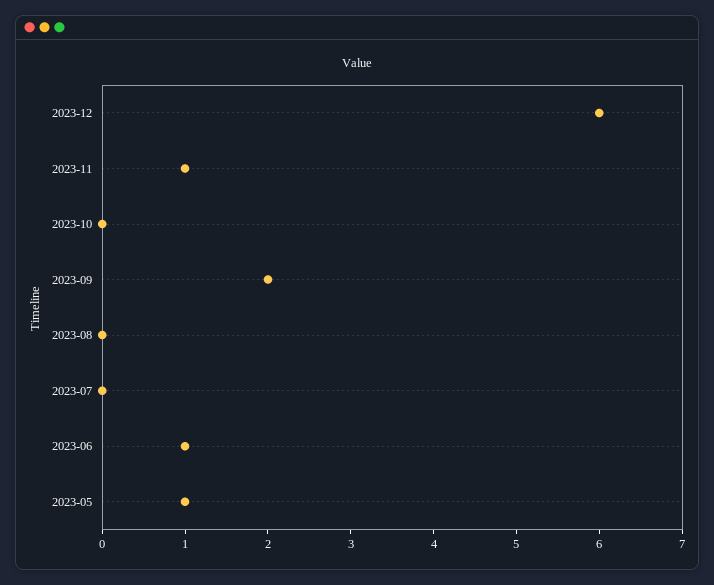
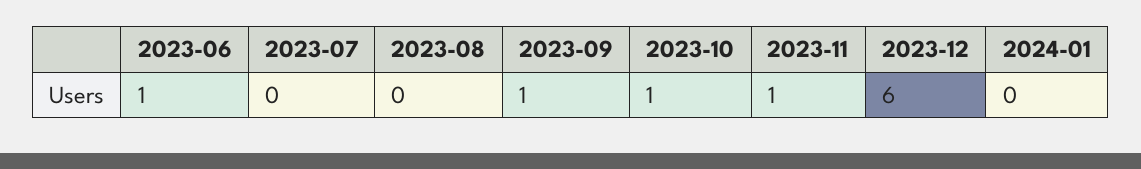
2023-10: 0 -> 1
2023-09: 2 -> 1
2023-05: 1 -> none
2024-01: none -> 0

